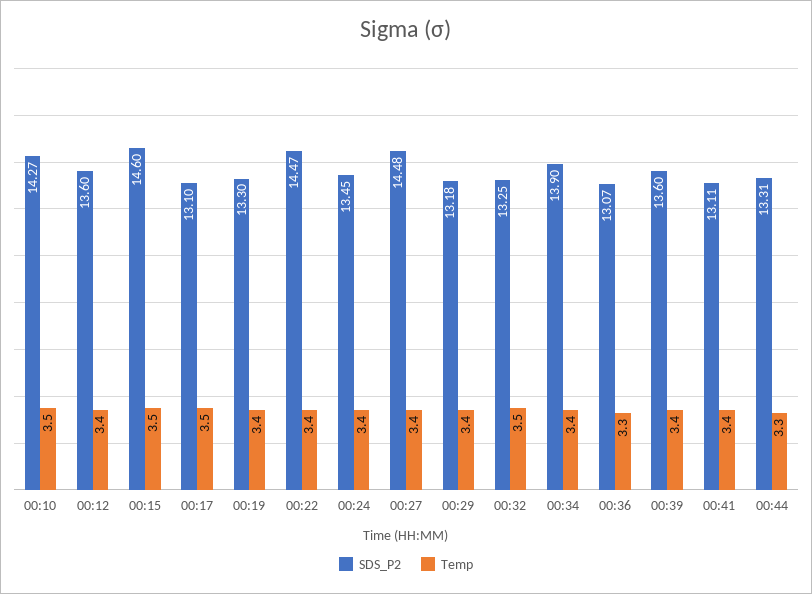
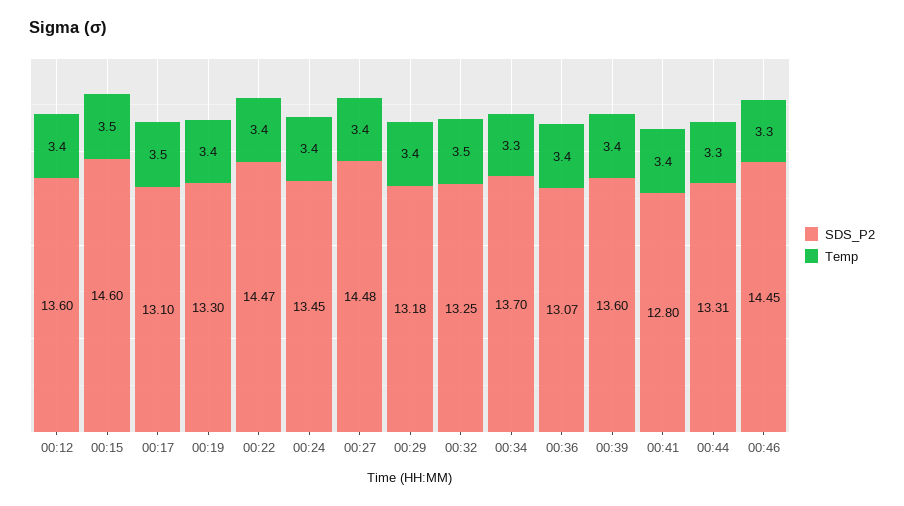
SDS_P2, 00:10: 14.27 -> none
Temp, 00:10: 3.5 -> none
SDS_P2, 00:34: 13.9 -> 13.7
Temp, 00:34: 3.4 -> 3.3
Temp, 00:36: 3.3 -> 3.4
SDS_P2, 00:41: 13.11 -> 12.8
SDS_P2, 00:46: none -> 14.45
Temp, 00:46: none -> 3.3

